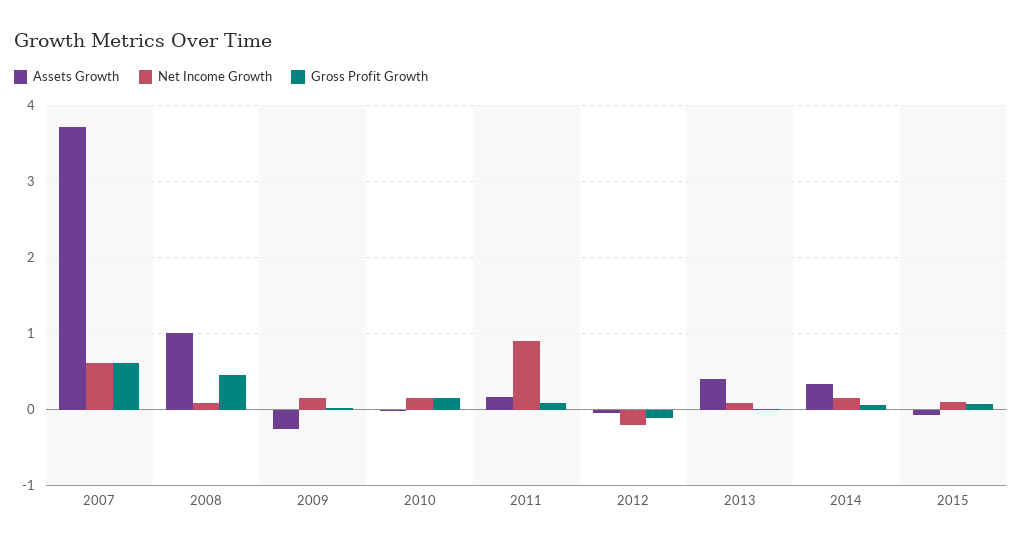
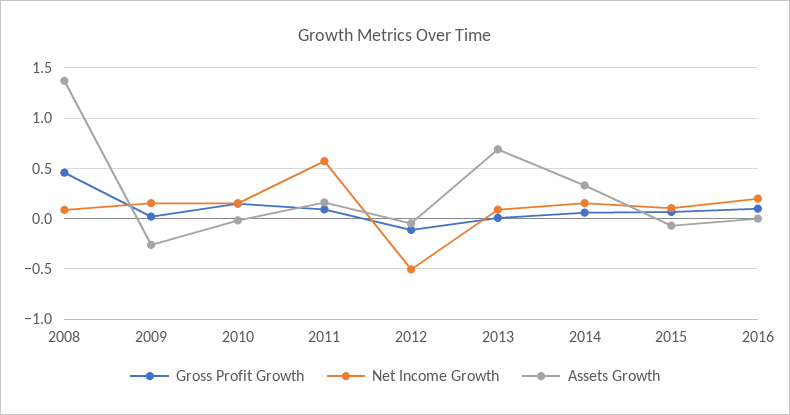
Assets Growth, 2007: 3.7 -> none
Net Income Growth, 2007: 0.6 -> none
Gross Profit Growth, 2007: 0.6 -> none
Assets Growth, 2008: 1 -> 1.4
Net Income Growth, 2011: 0.9 -> 0.6
Net Income Growth, 2012: -0.2 -> -0.5
Assets Growth, 2013: 0.4 -> 0.7
Gross Profit Growth, 2016: none -> 0.1
Net Income Growth, 2016: none -> 0.2
Assets Growth, 2016: none -> 0

